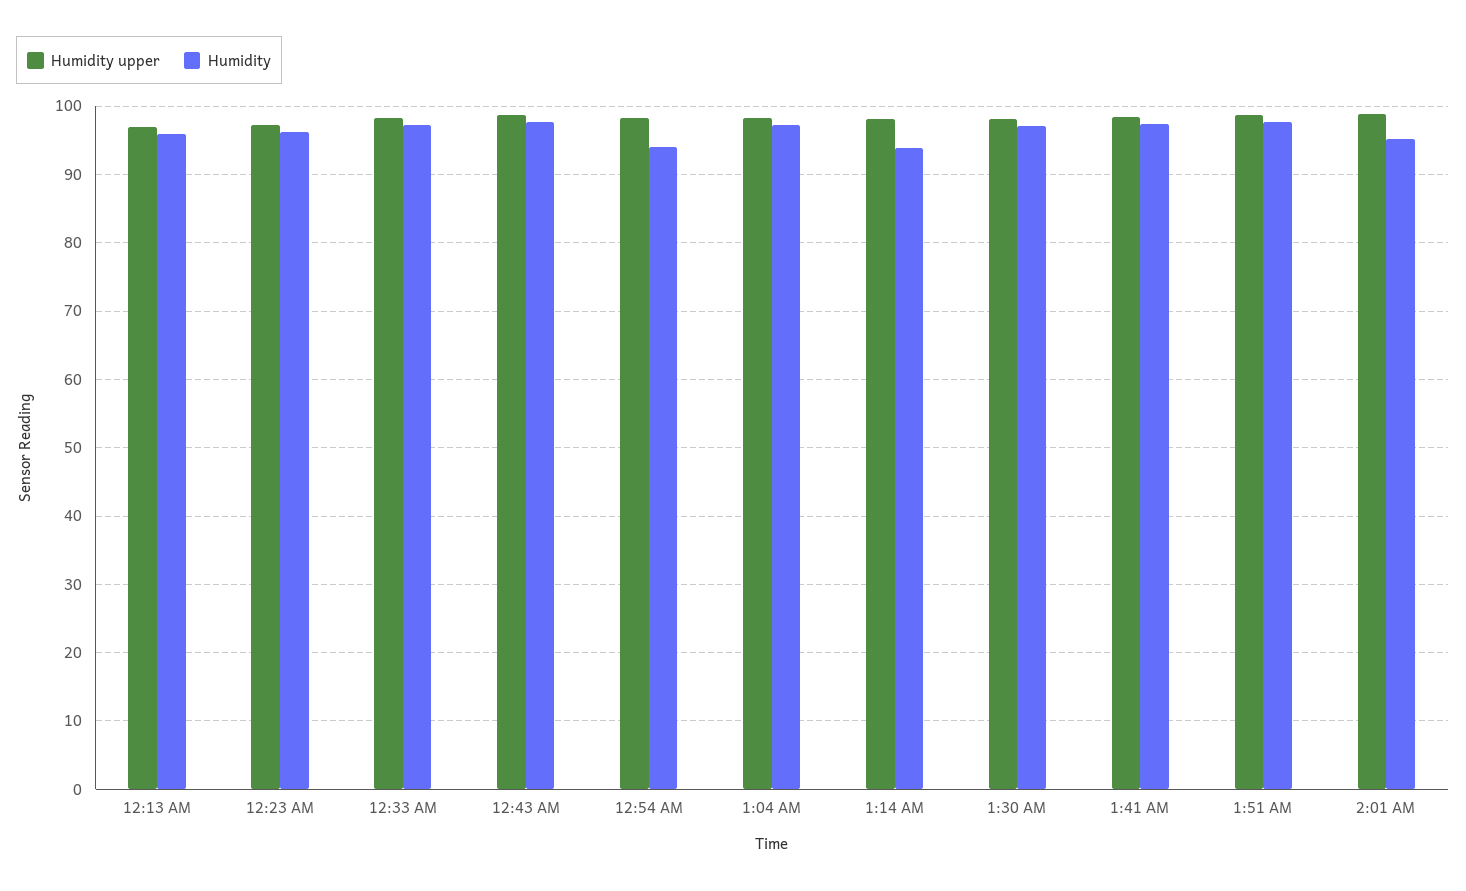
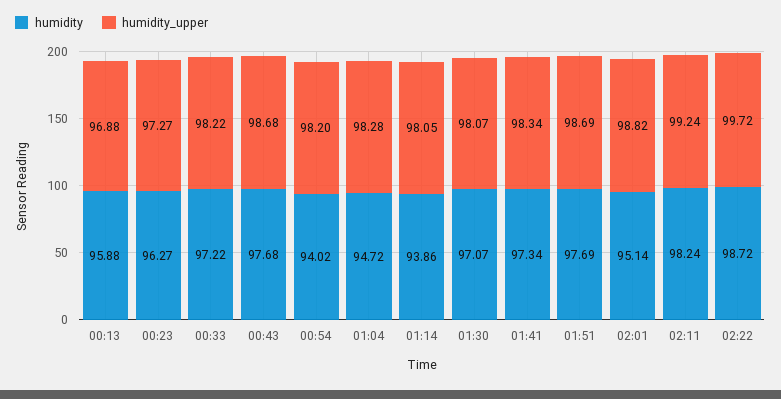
Humidity, 1:04 AM: 97 -> 94.72
Humidity, 02:11: none -> 98.24
Humidity upper, 02:11: none -> 99.24
Humidity, 02:22: none -> 98.72
Humidity upper, 02:22: none -> 99.72

